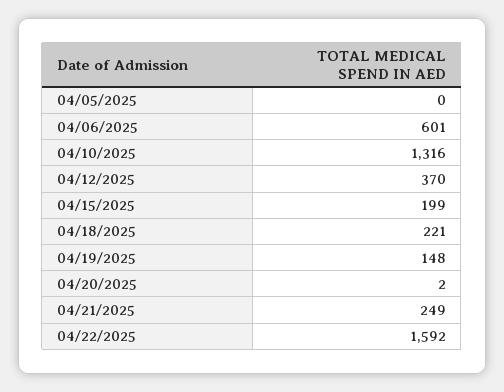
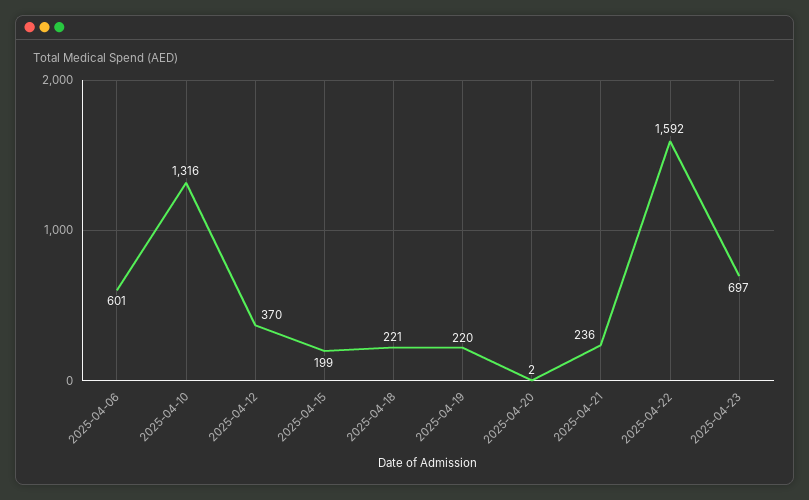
04/05/2025: 0 -> none
04/19/2025: 148 -> 220
04/21/2025: 249 -> 236
2025-04-23: none -> 697

